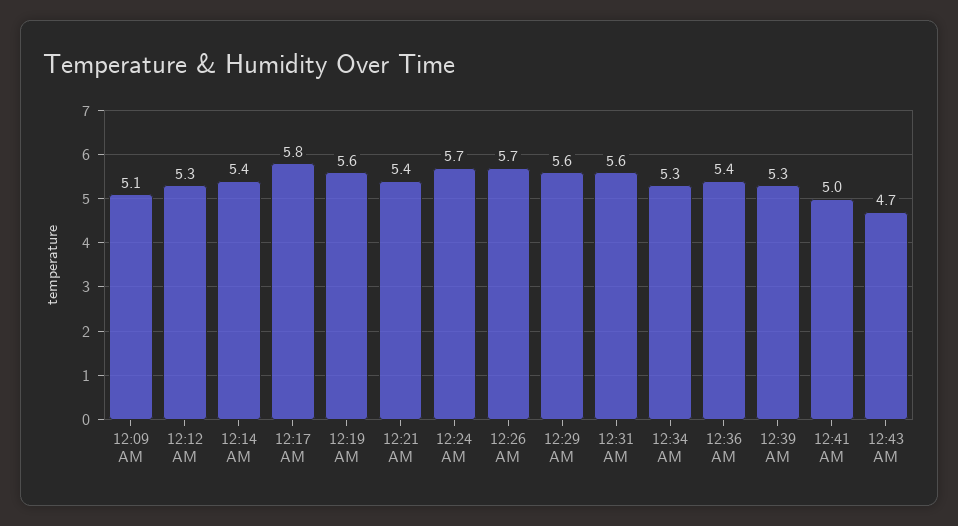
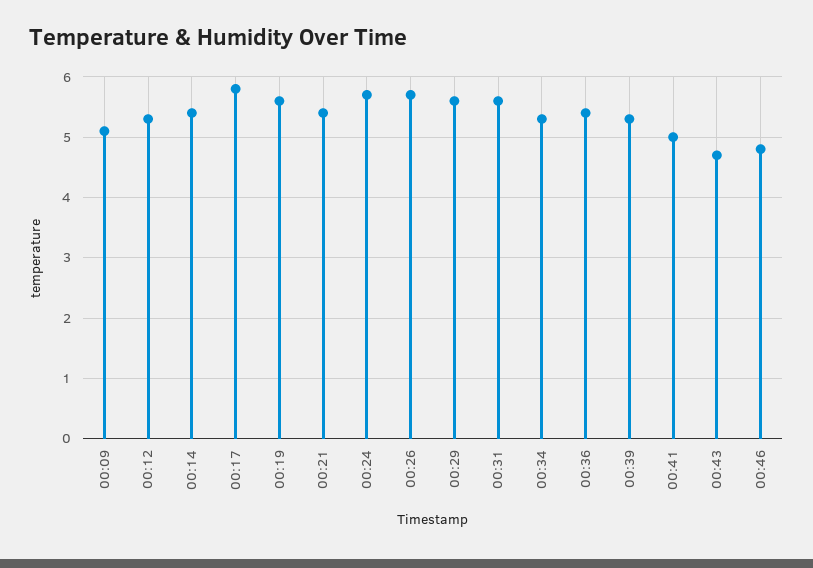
00:46: none -> 4.8

